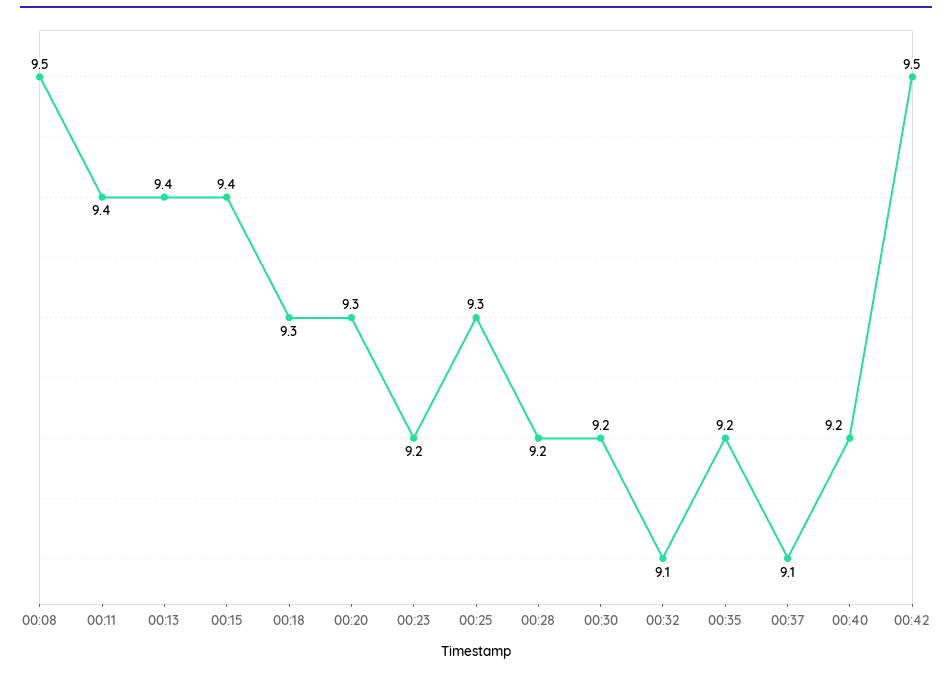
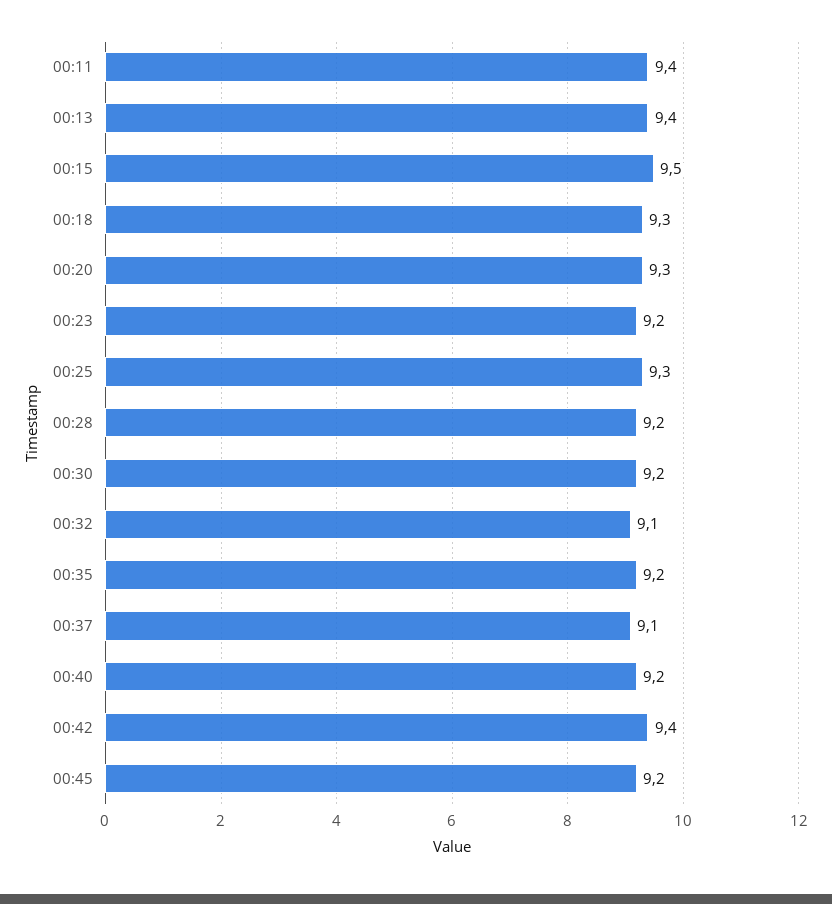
00:08: 9.5 -> none
00:15: 9.4 -> 9.5
00:42: 9.5 -> 9.4
00:45: none -> 9.2

